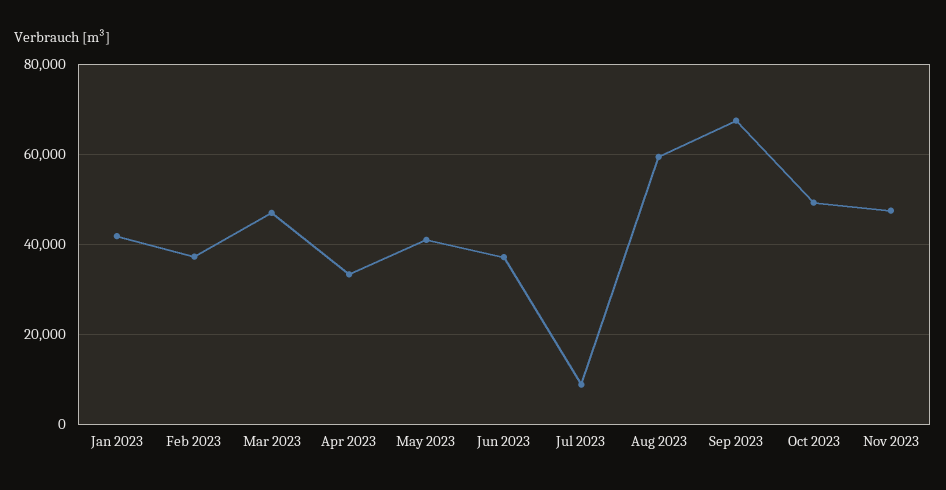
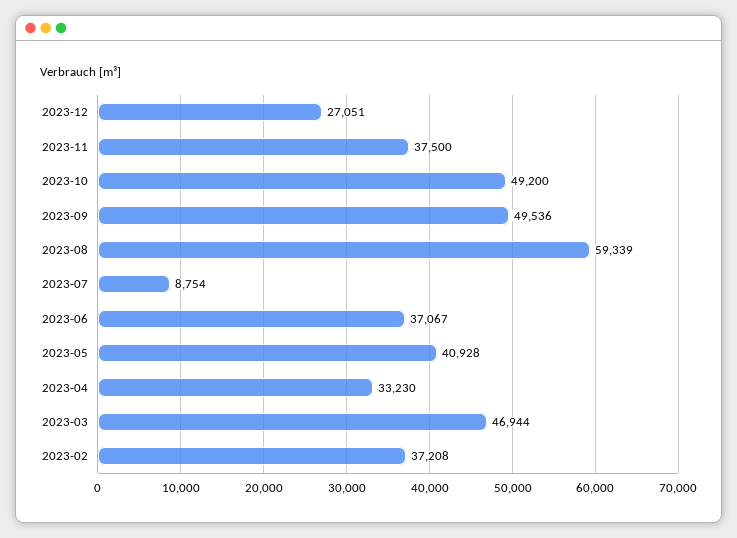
Jan 2023: 42000 -> none
Sep 2023: 68000 -> 49536
Nov 2023: 48000 -> 37500
2023-12: none -> 27051

